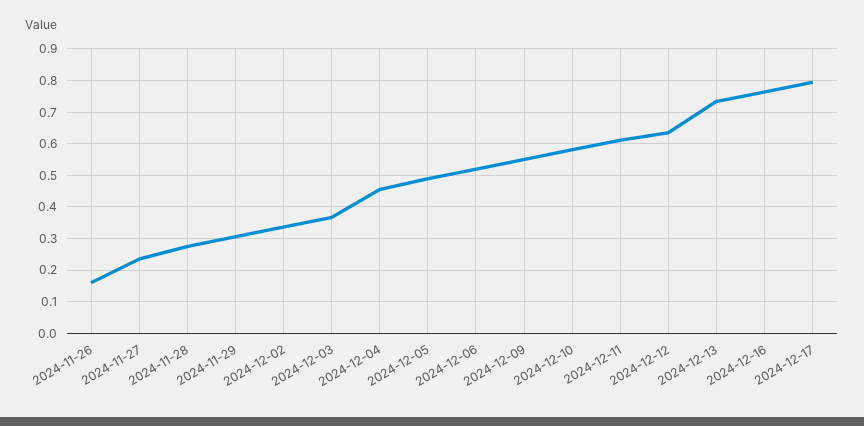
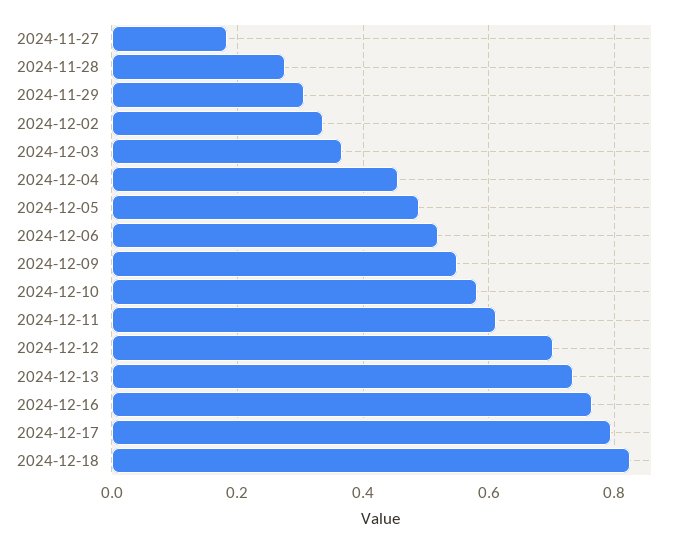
2024-11-26: 0.16 -> none
2024-11-27: 0.24 -> 0.18
2024-12-12: 0.64 -> 0.7
2024-12-18: none -> 0.82

